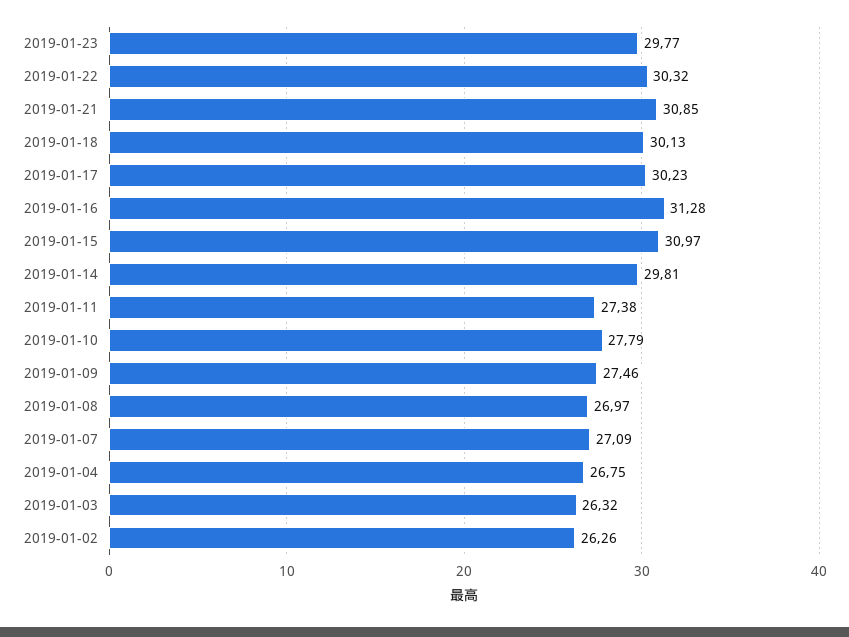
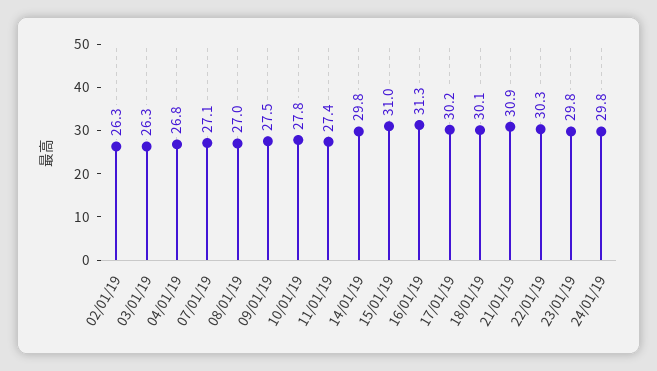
24/01/19: none -> 29.8

